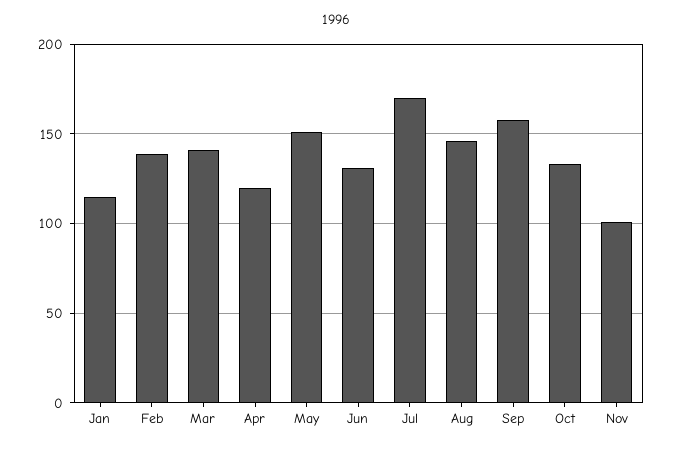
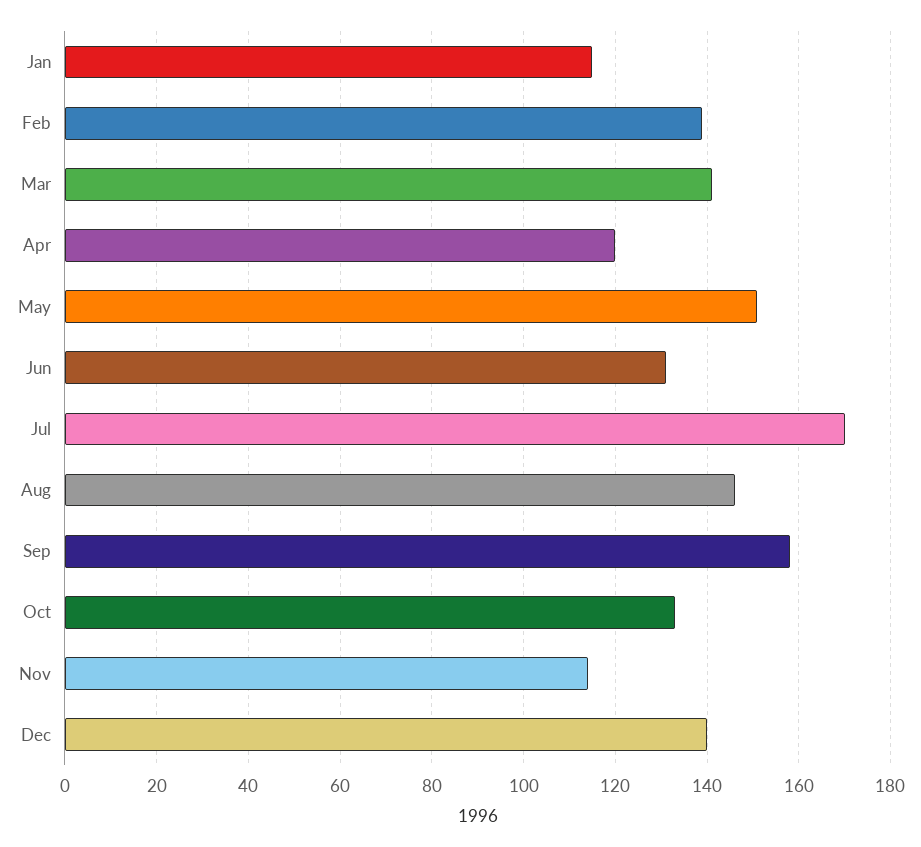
Nov: 100 -> 115
Dec: none -> 140

